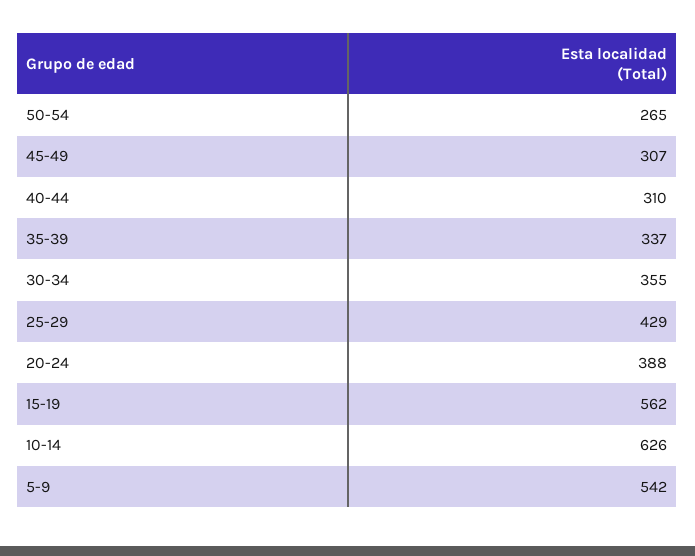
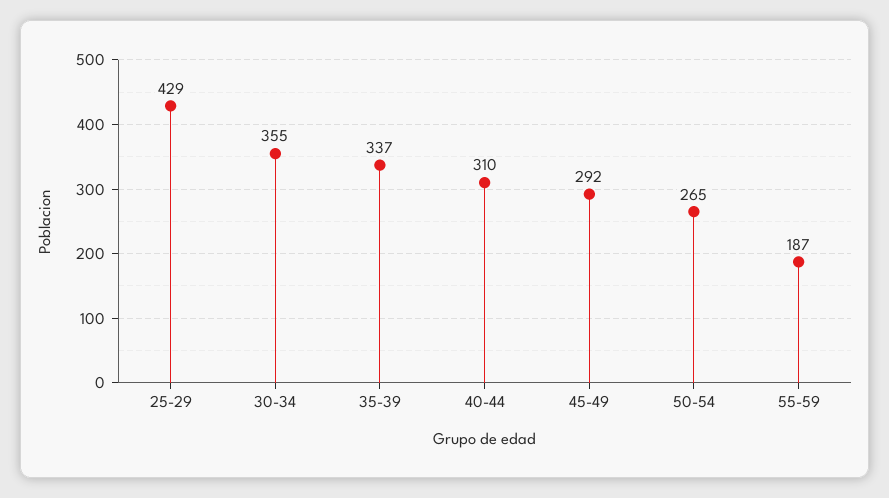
45-49: 307 -> 292
20-24: 388 -> none
15-19: 562 -> none
10-14: 626 -> none
5-9: 542 -> none
55-59: none -> 187

